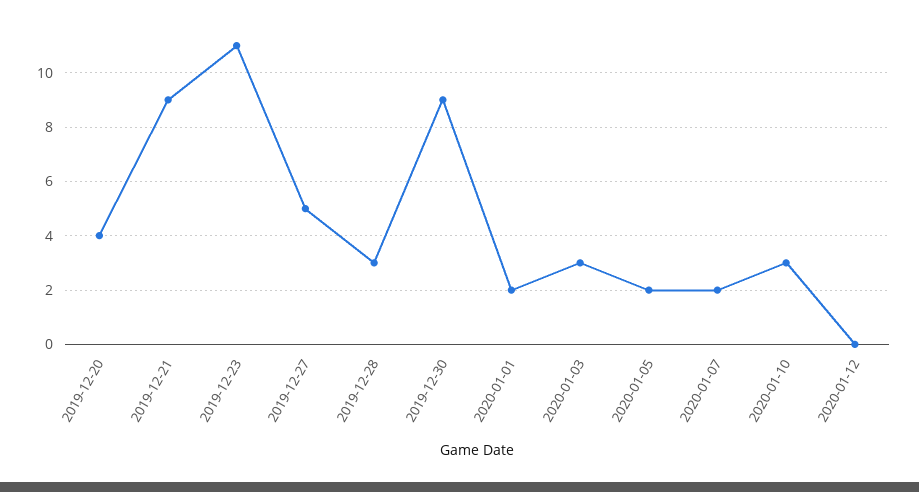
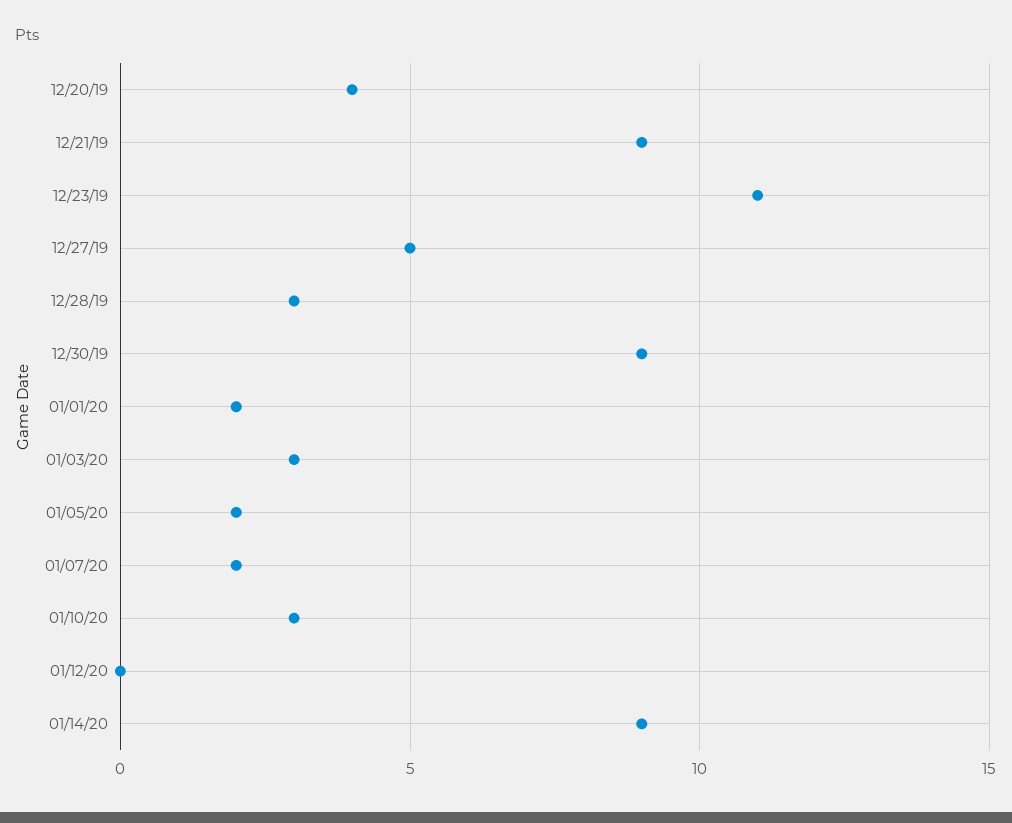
01/14/20: none -> 9

